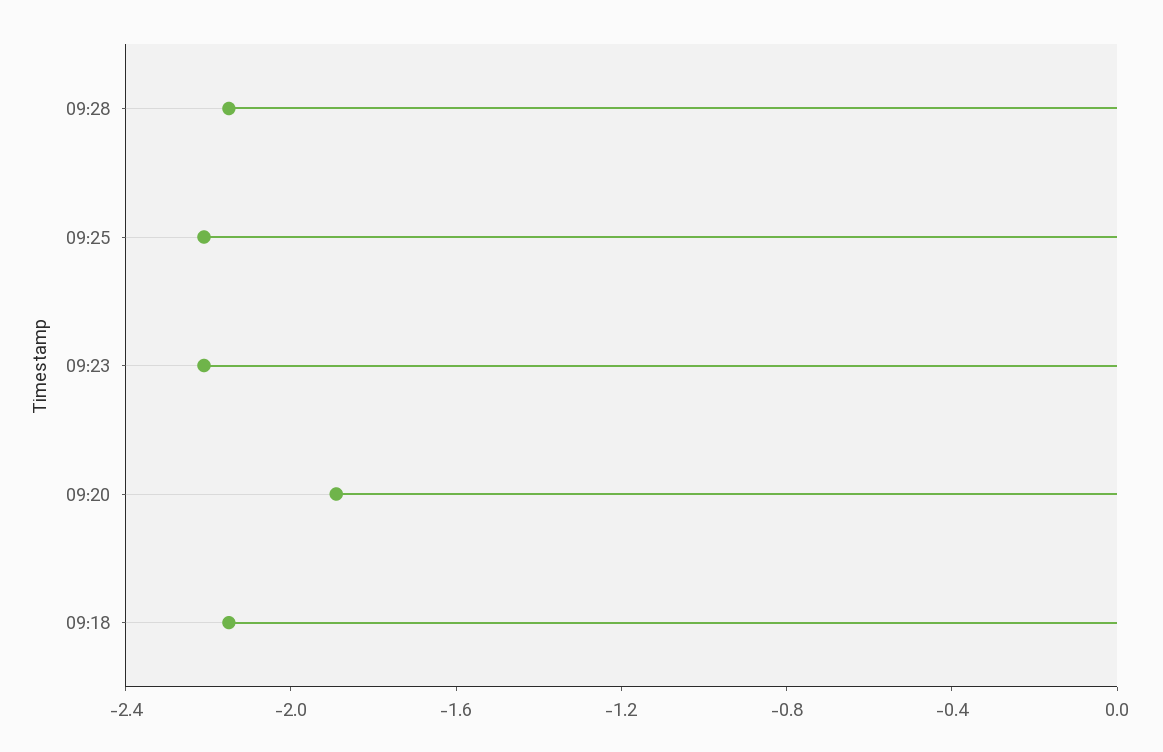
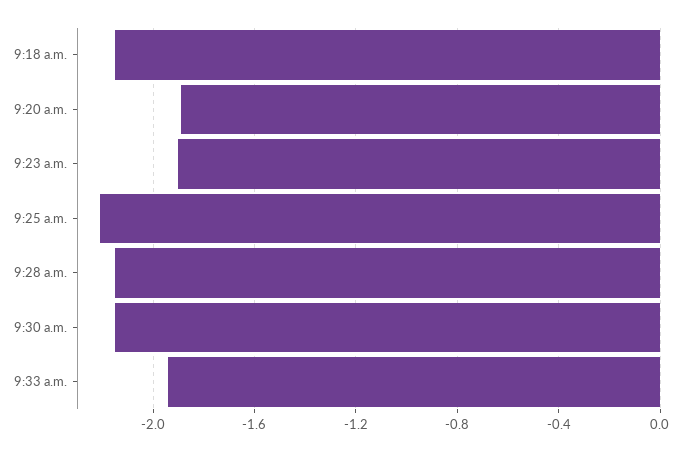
09:23: -2.2 -> -1.9
9:30 a.m.: none -> -2.15
9:33 a.m.: none -> -1.95

